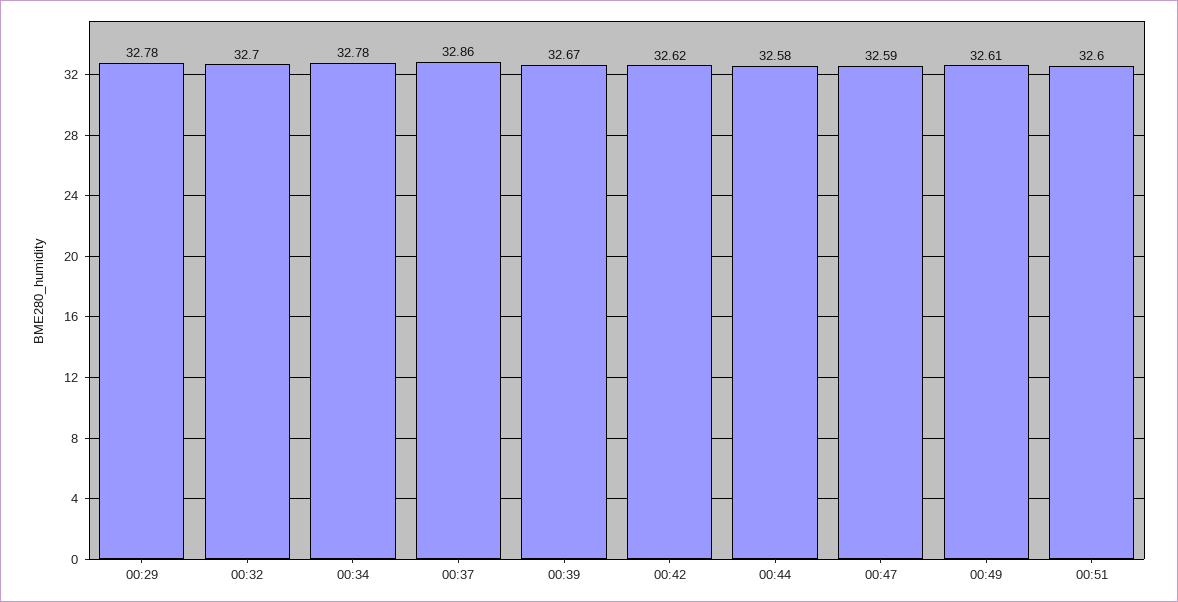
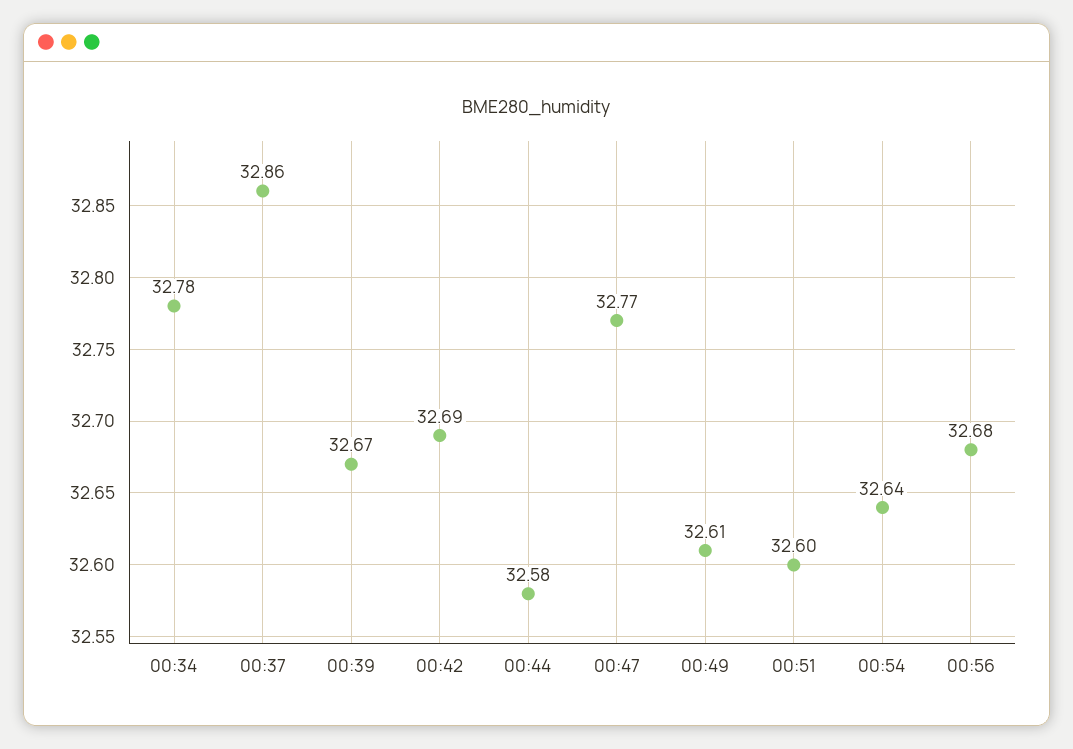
00:29: 32.78 -> none
00:32: 32.7 -> none
00:42: 32.62 -> 32.69
00:47: 32.59 -> 32.77
00:54: none -> 32.64
00:56: none -> 32.68

